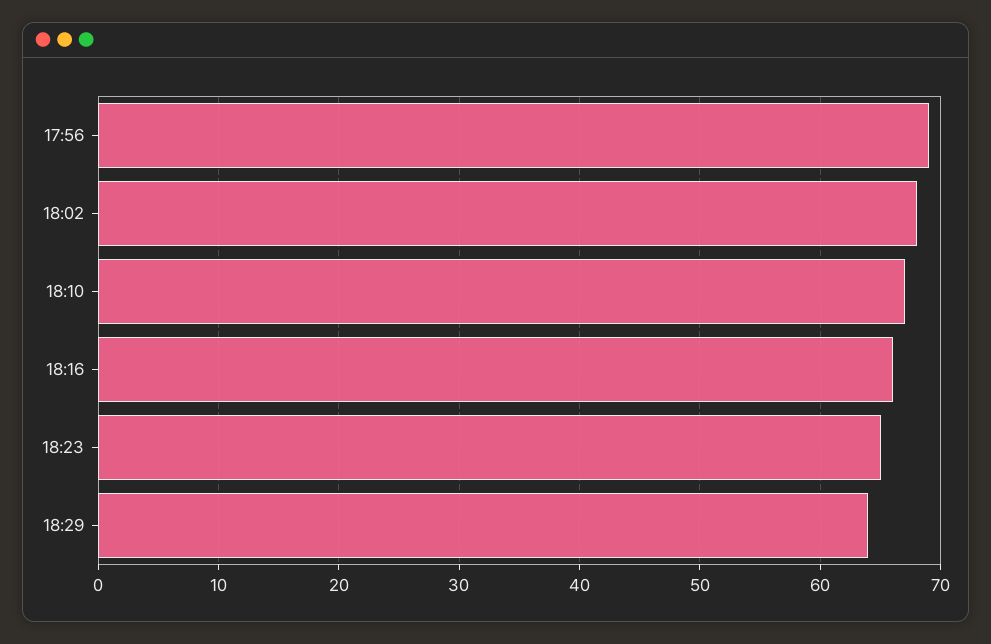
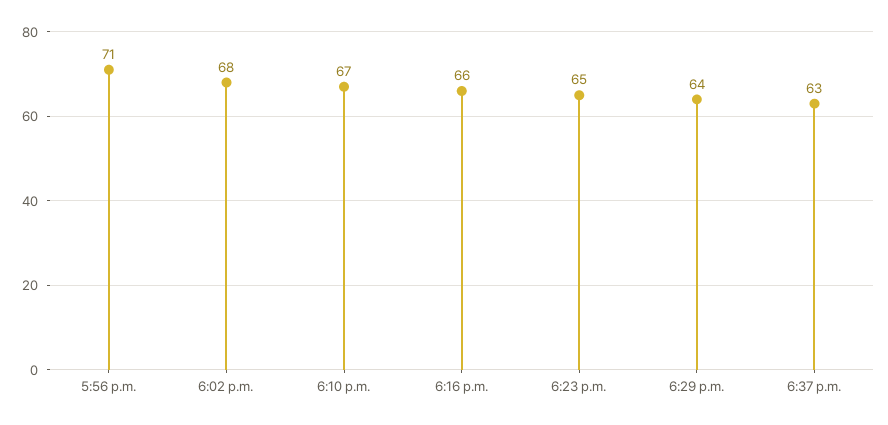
17:56: 69 -> 71
6:37 p.m.: none -> 63

